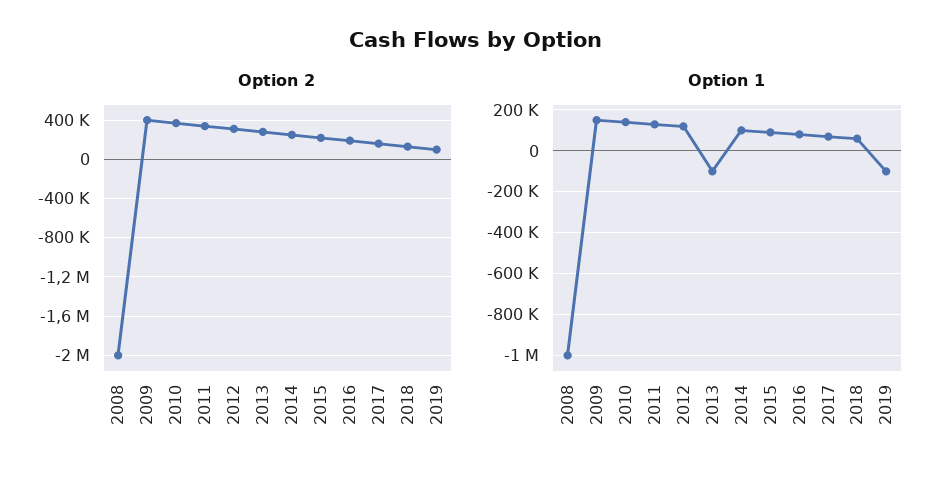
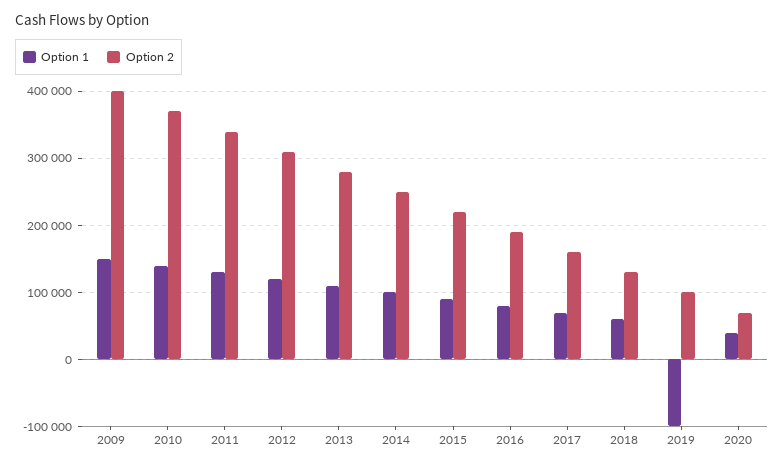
Option 2, 2008: -2000000 -> none
Option 1, 2008: -1000000 -> none
Option 1, 2013: -100000 -> 110000
Option 1, 2020: none -> 40000
Option 2, 2020: none -> 70000

